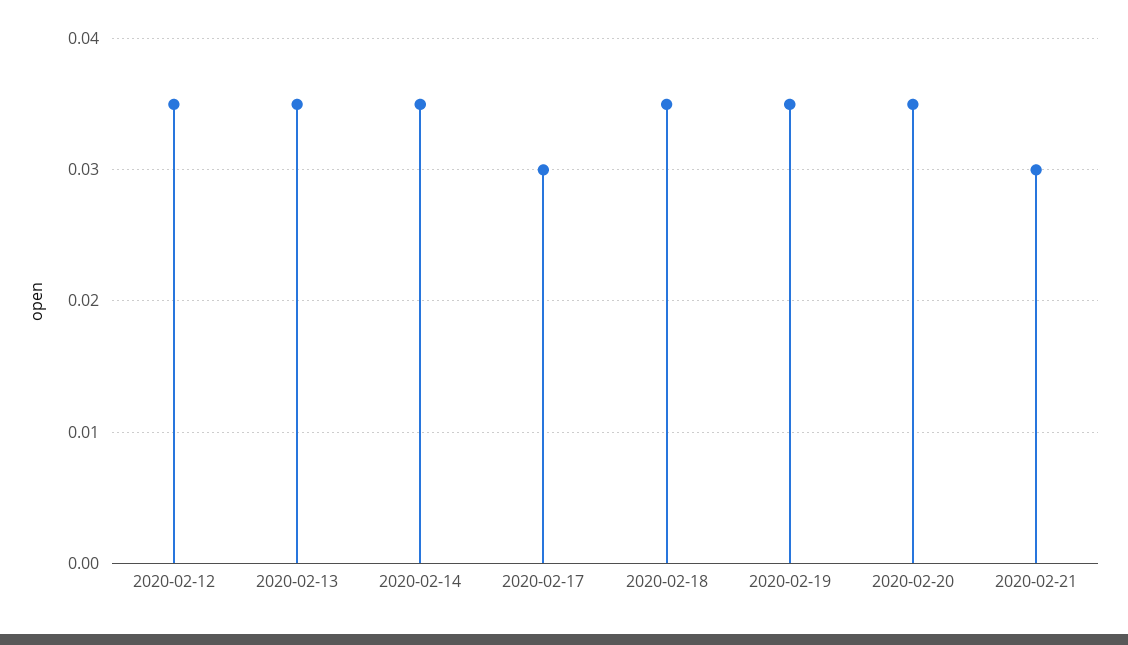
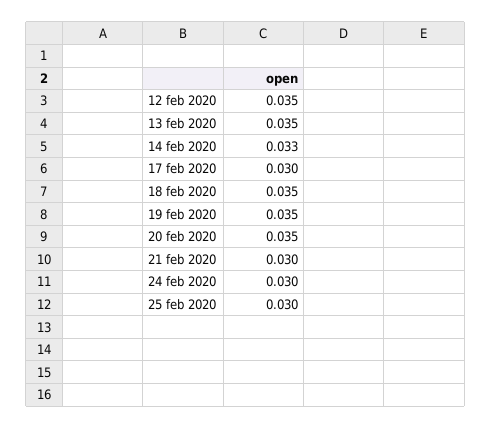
2020-02-14: 0.035 -> 0.033
24 feb 2020: none -> 0.03
25 feb 2020: none -> 0.03

